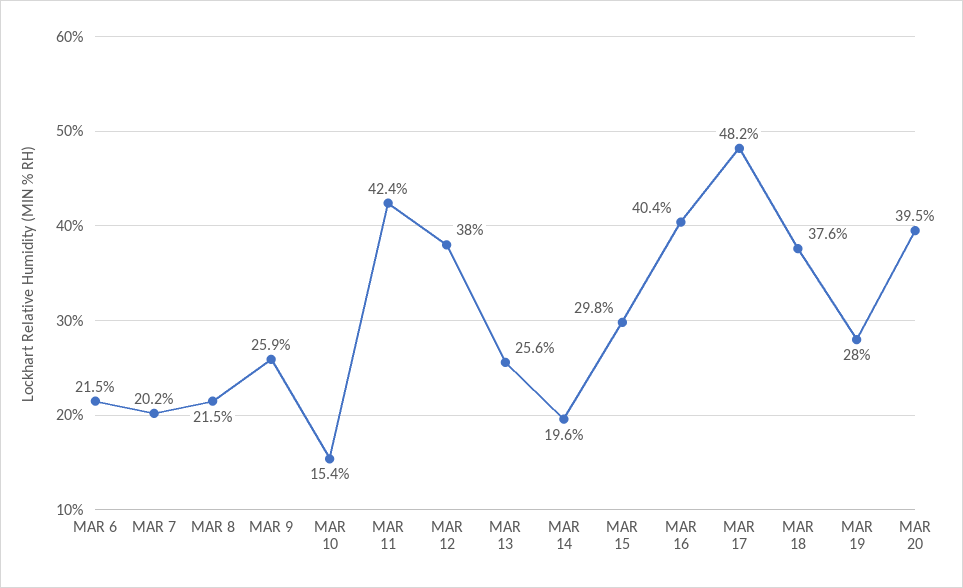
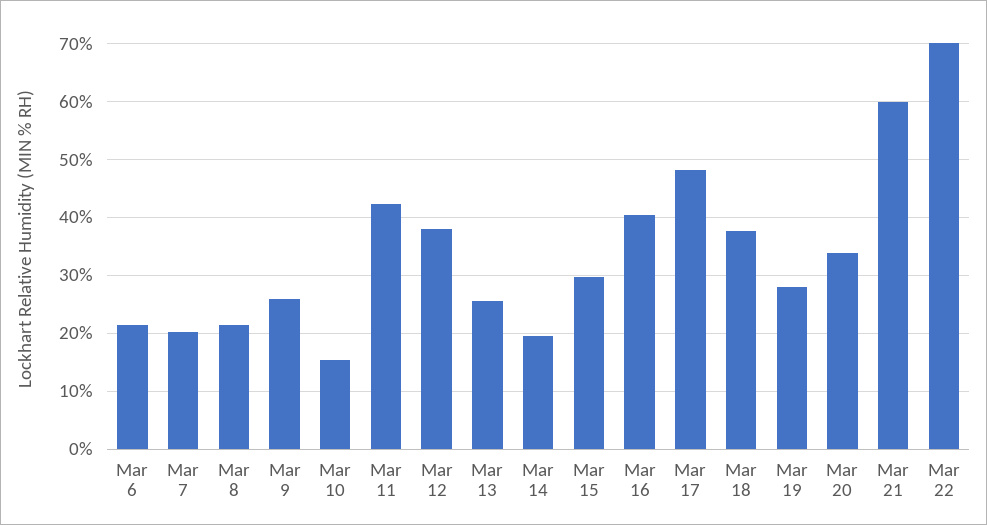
MAR 20: 39.5 -> 34
Mar 21: none -> 60
Mar 22: none -> 70

